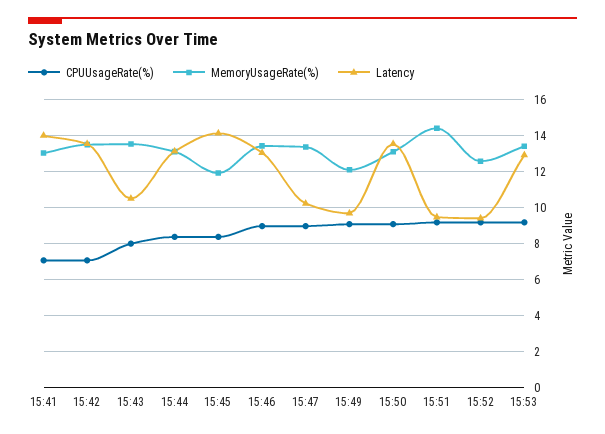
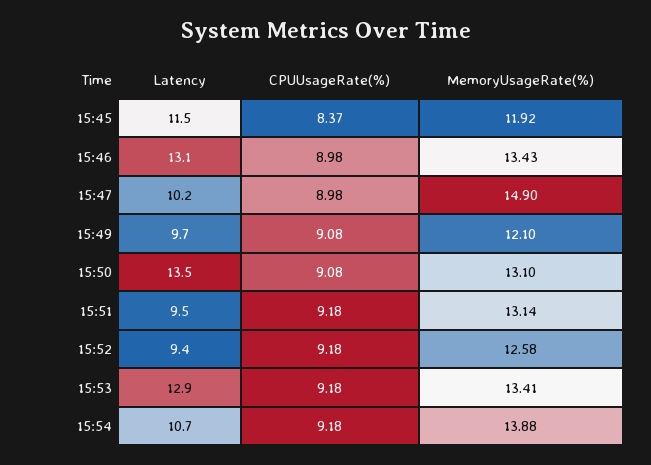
CPUUsageRate(%), 15:41: 7 -> none
MemoryUsageRate(%), 15:41: 13 -> none
Latency, 15:41: 14 -> none
CPUUsageRate(%), 15:42: 7 -> none
MemoryUsageRate(%), 15:42: 13.5 -> none
Latency, 15:42: 13.5 -> none
CPUUsageRate(%), 15:43: 8 -> none
MemoryUsageRate(%), 15:43: 13.5 -> none
Latency, 15:43: 10.5 -> none
CPUUsageRate(%), 15:44: 8.5 -> none
MemoryUsageRate(%), 15:44: 13 -> none
Latency, 15:44: 13 -> none
Latency, 15:45: 14 -> 11.5
MemoryUsageRate(%), 15:47: 13.5 -> 14.9
MemoryUsageRate(%), 15:51: 14.5 -> 13.14
Latency, 15:54: none -> 10.7
CPUUsageRate(%), 15:54: none -> 9.18
MemoryUsageRate(%), 15:54: none -> 13.88

